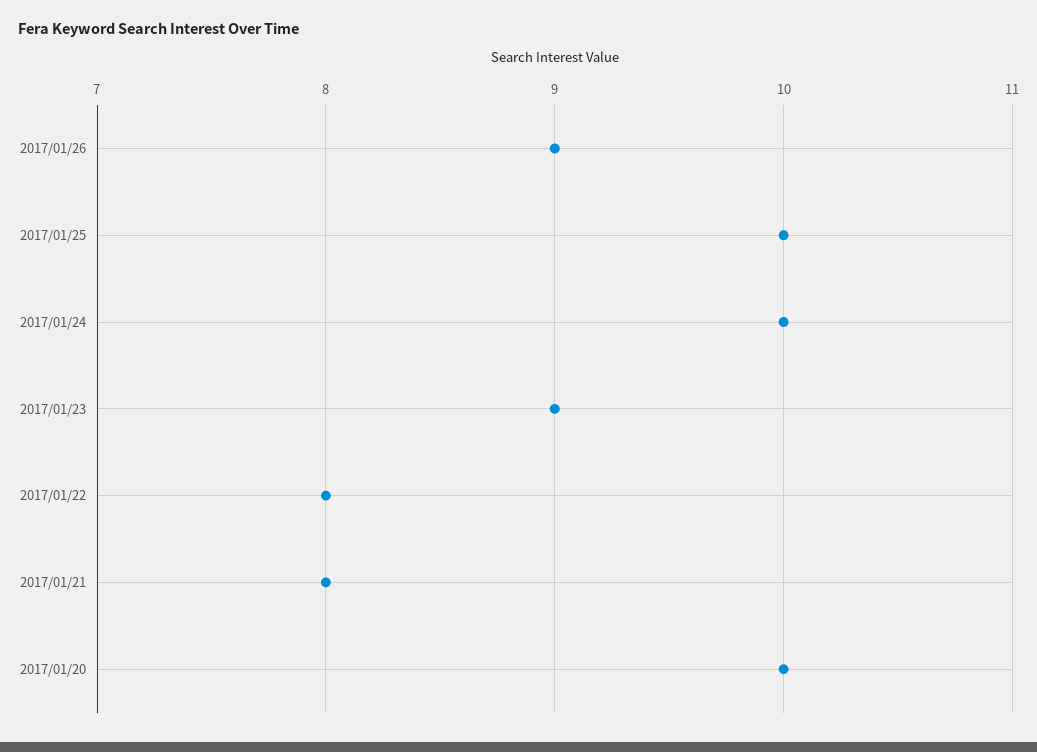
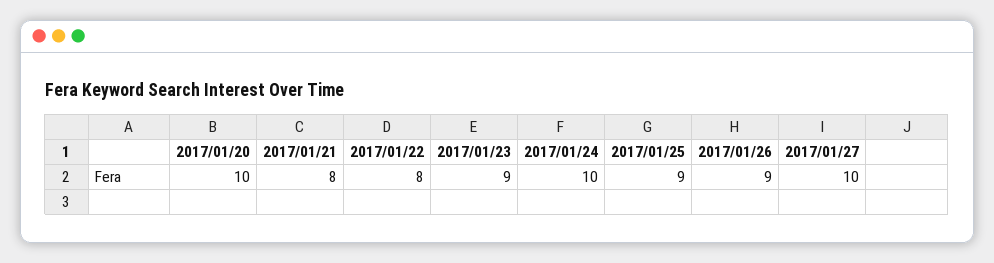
2017/01/25: 10 -> 9
2017/01/27: none -> 10

